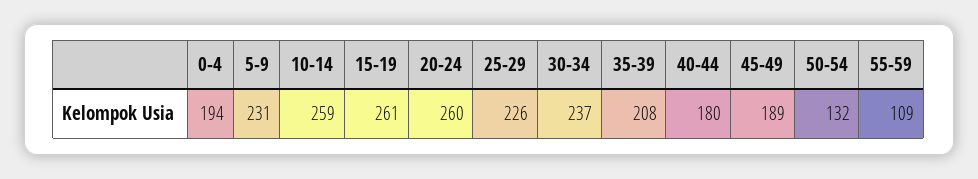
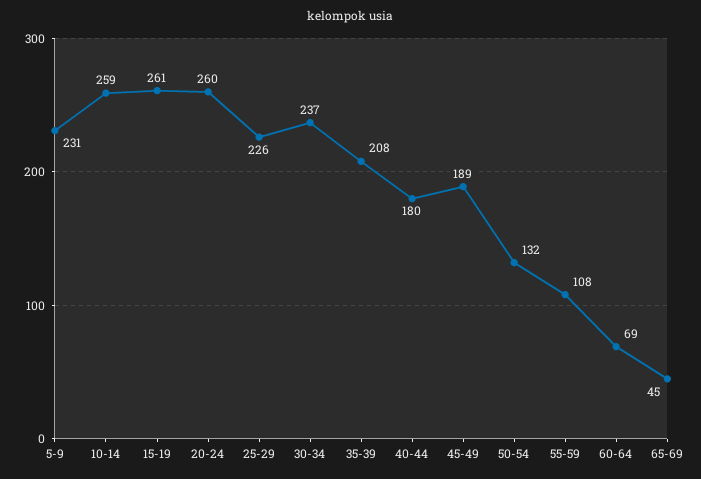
0-4: 194 -> none
55-59: 109 -> 108
60-64: none -> 69
65-69: none -> 45

